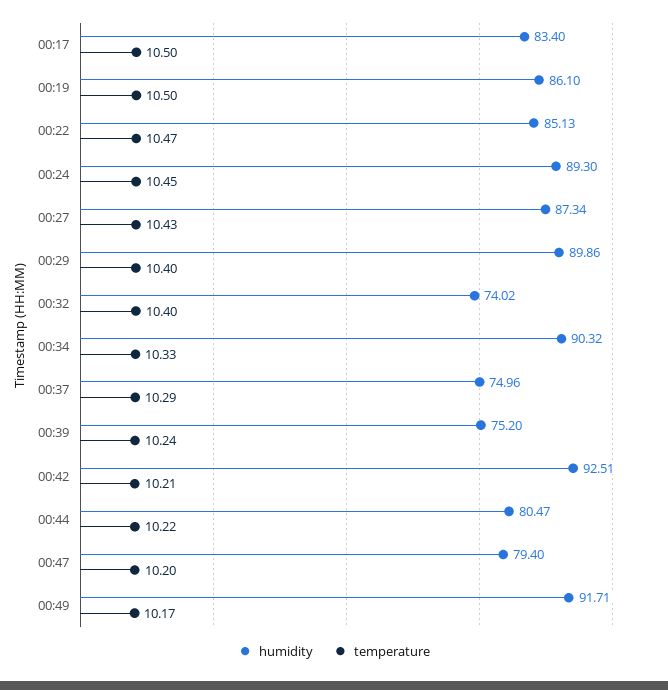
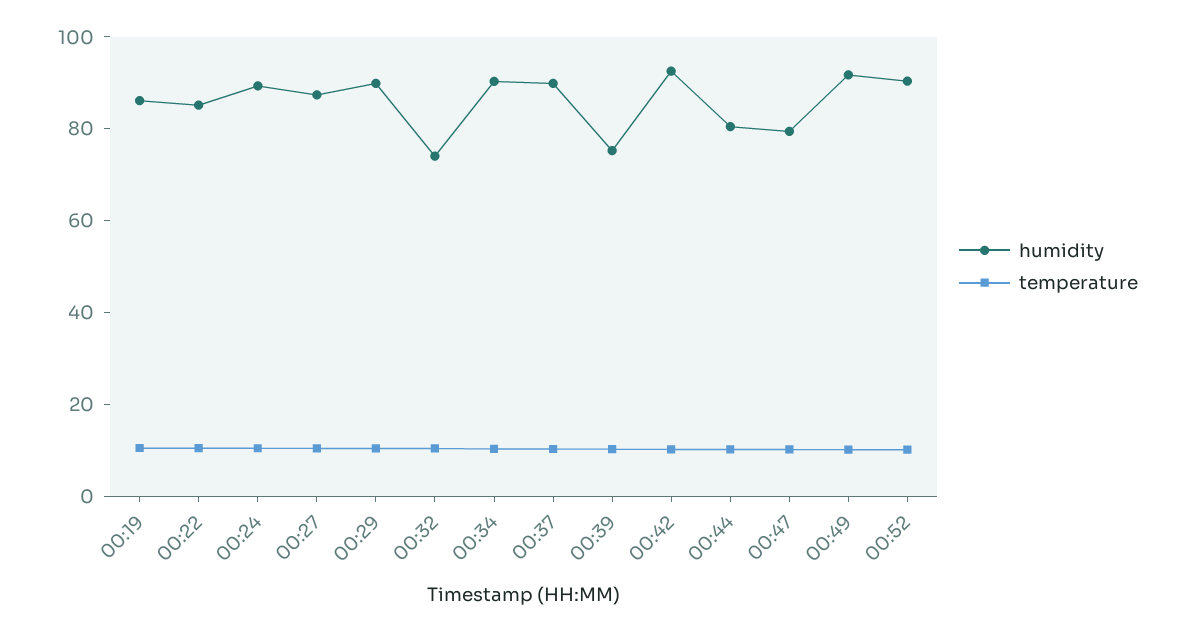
humidity, 00:17: 83.4 -> none
temperature, 00:17: 10.5 -> none
humidity, 00:37: 74.96 -> 90
humidity, 00:52: none -> 90
temperature, 00:52: none -> 10

